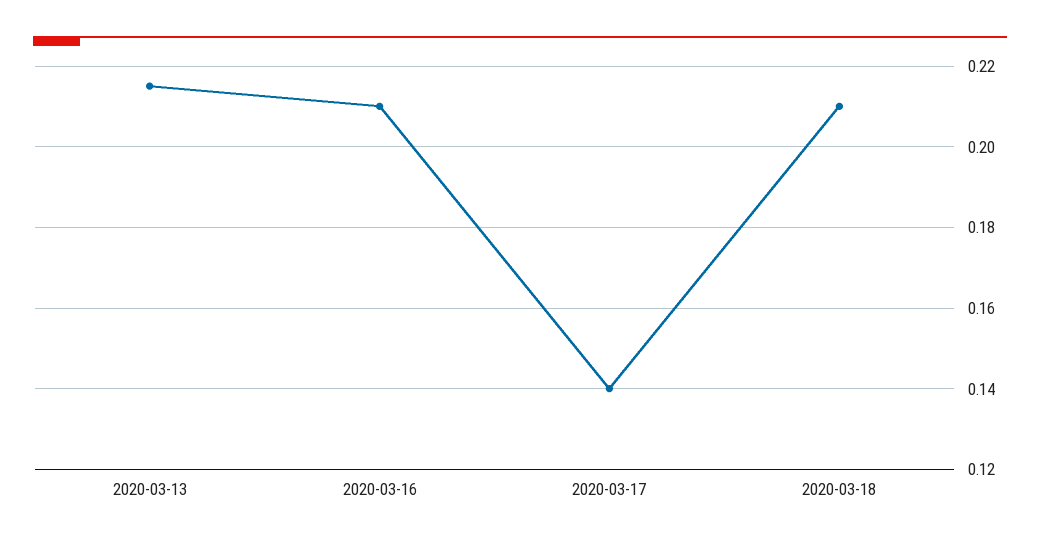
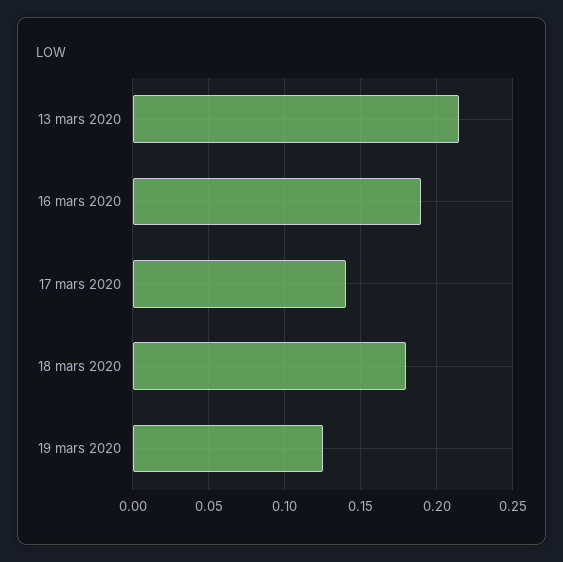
2020-03-16: 0.21 -> 0.19
2020-03-18: 0.21 -> 0.18
19 mars 2020: none -> 0.125

